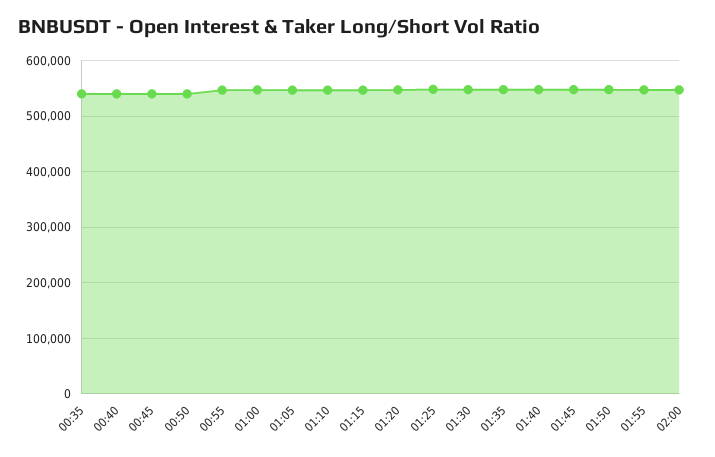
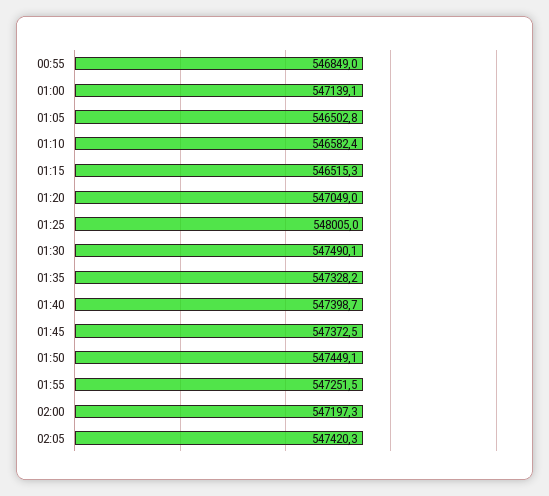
00:35: 540000 -> none
00:40: 540000 -> none
00:45: 540000 -> none
00:50: 540000 -> none
02:05: none -> 547420.3

